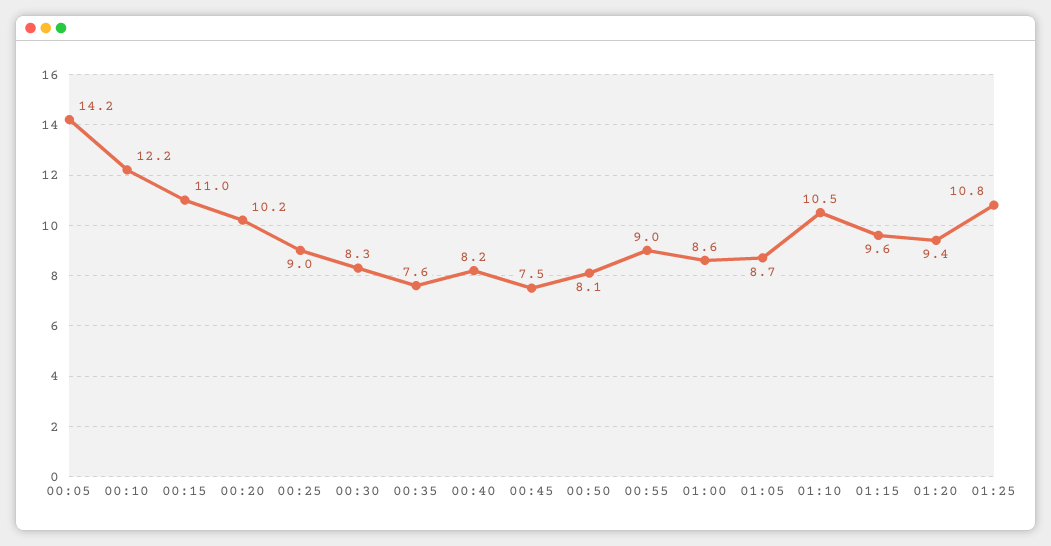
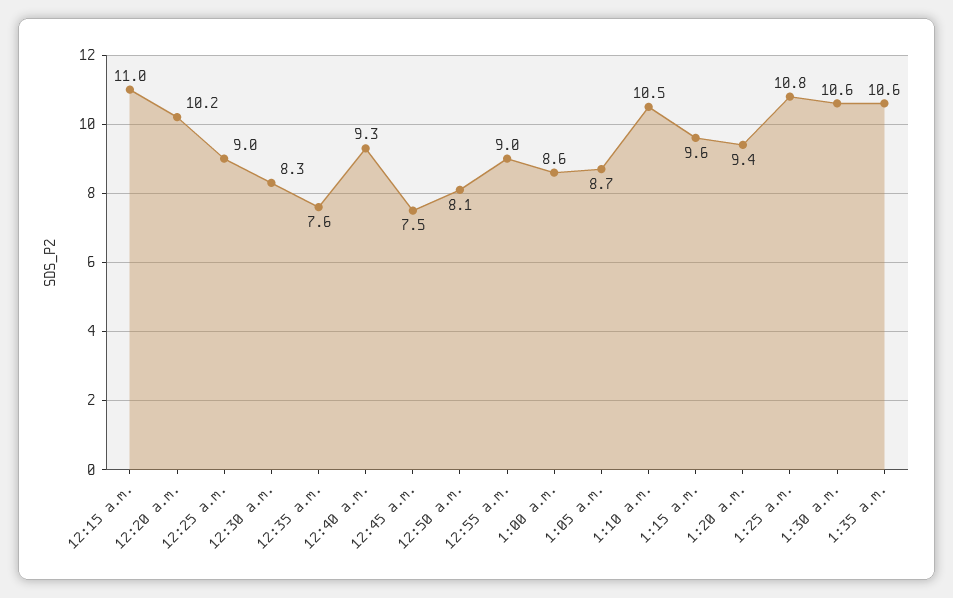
00:05: 14.2 -> none
00:10: 12.2 -> none
00:40: 8.2 -> 9.3
1:30 a.m.: none -> 10.6
1:35 a.m.: none -> 10.6

